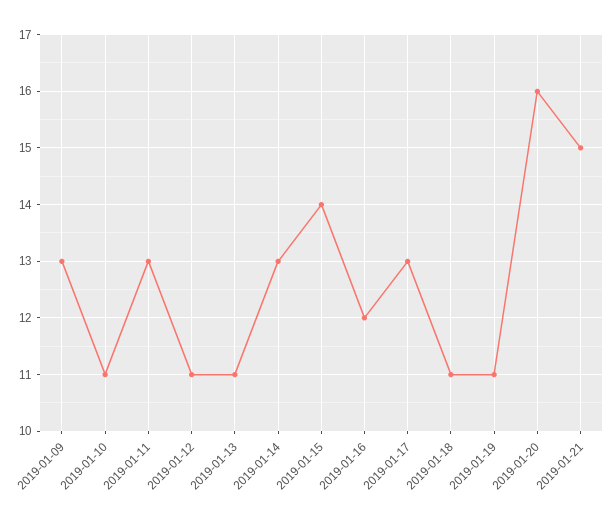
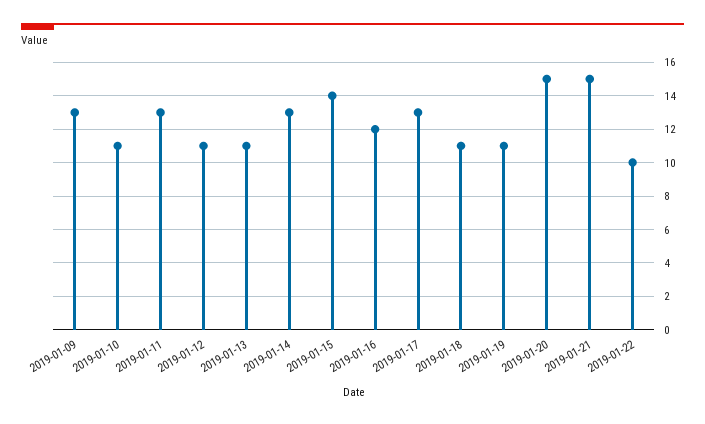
2019-01-20: 16 -> 15
2019-01-22: none -> 10

